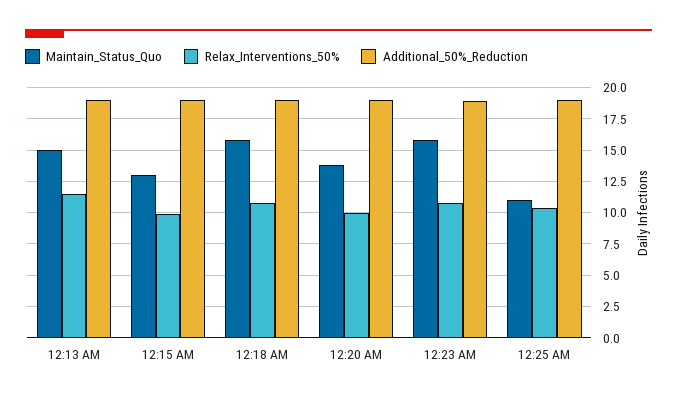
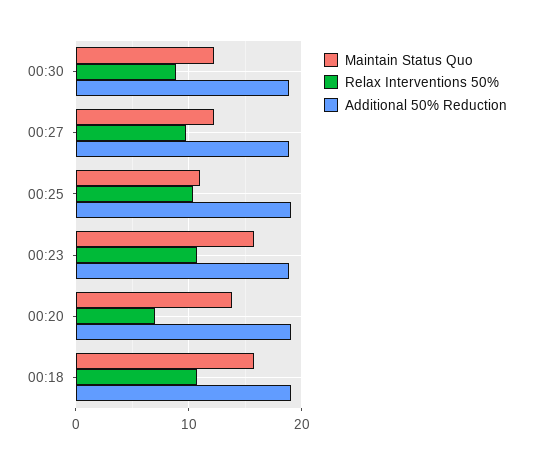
Maintain_Status_Quo, 12:13 AM: 15 -> none
Relax_Interventions_50%, 12:13 AM: 11.5 -> none
Additional_50%_Reduction, 12:13 AM: 19 -> none
Maintain_Status_Quo, 12:15 AM: 13 -> none
Relax_Interventions_50%, 12:15 AM: 10 -> none
Additional_50%_Reduction, 12:15 AM: 19 -> none
Relax_Interventions_50%, 12:20 AM: 10 -> 7
Maintain_Status_Quo, 00:30: none -> 12
Relax_Interventions_50%, 00:30: none -> 9
Additional_50%_Reduction, 00:30: none -> 19
Maintain_Status_Quo, 00:27: none -> 12
Relax_Interventions_50%, 00:27: none -> 10
Additional_50%_Reduction, 00:27: none -> 19

